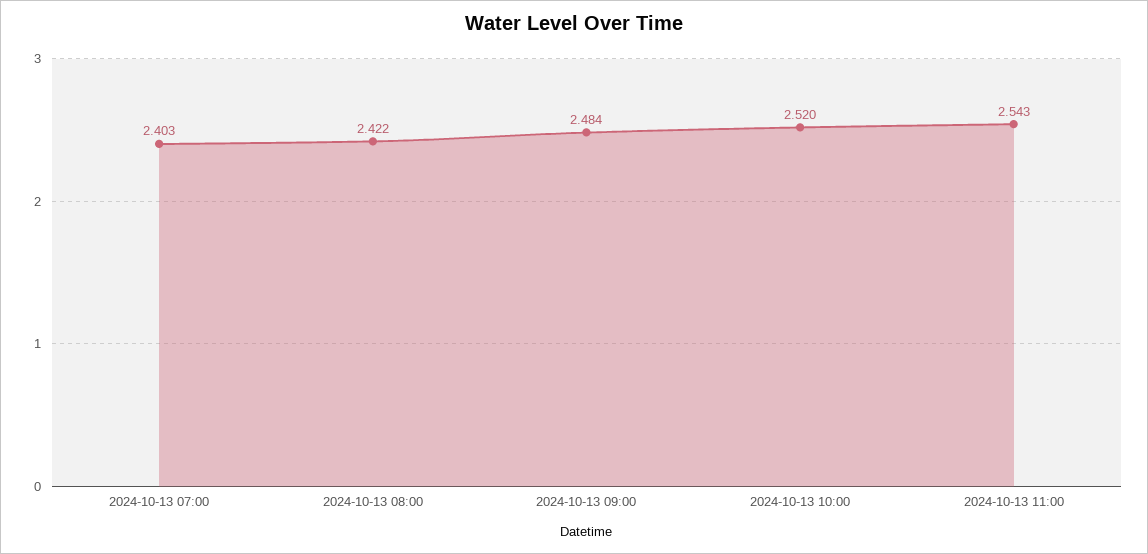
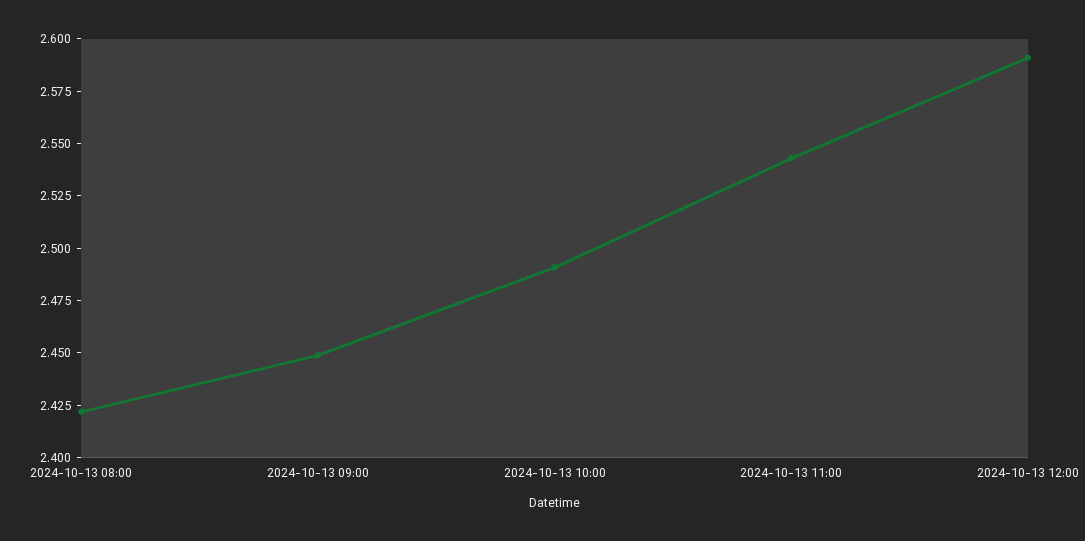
2024-10-13 07:00: 2.403 -> none
2024-10-13 09:00: 2.484 -> 2.45
2024-10-13 10:00: 2.52 -> 2.49
2024-10-13 12:00: none -> 2.59

